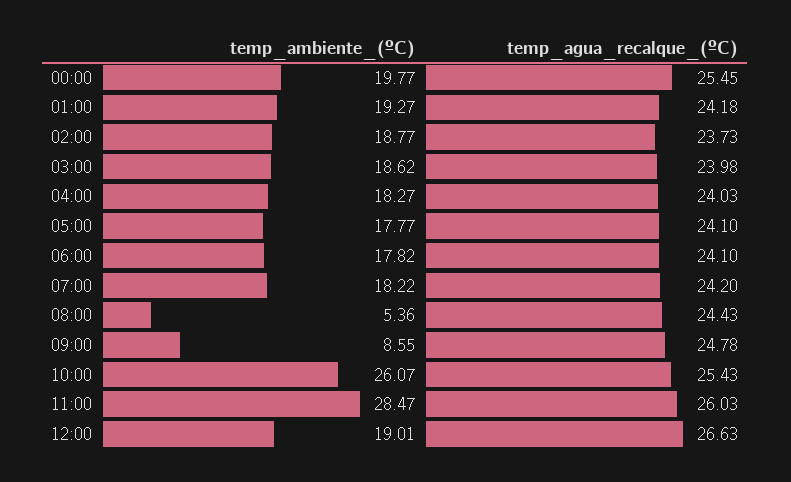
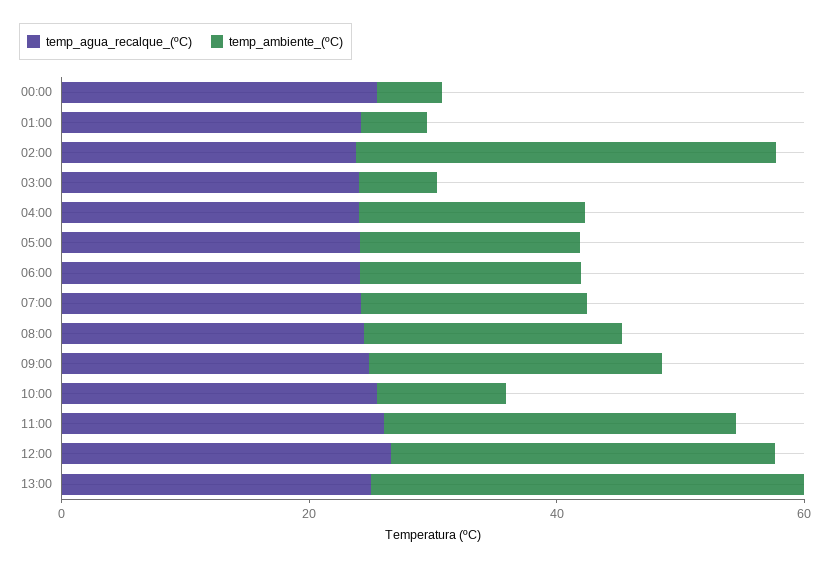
temp_ambiente_(ºC), 00:00: 19.77 -> 5
temp_ambiente_(ºC), 01:00: 19.27 -> 5
temp_ambiente_(ºC), 02:00: 18.77 -> 35
temp_ambiente_(ºC), 03:00: 18.62 -> 5
temp_ambiente_(ºC), 08:00: 5.36 -> 20
temp_ambiente_(ºC), 09:00: 8.55 -> 25
temp_ambiente_(ºC), 10:00: 26.07 -> 10
temp_ambiente_(ºC), 12:00: 19.01 -> 30
temp_agua_recalque_(ºC), 13:00: none -> 25
temp_ambiente_(ºC), 13:00: none -> 35

